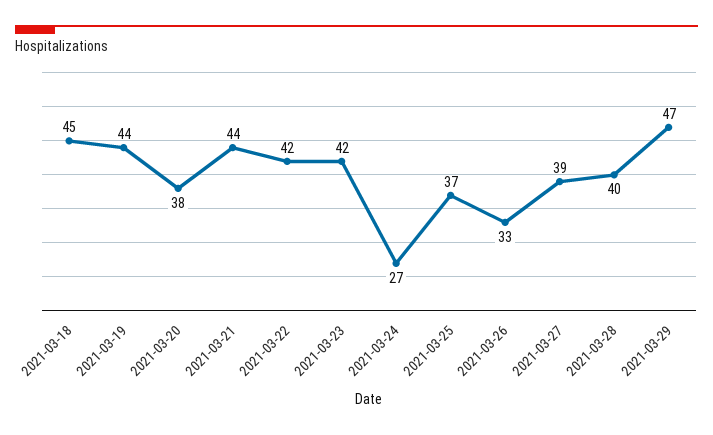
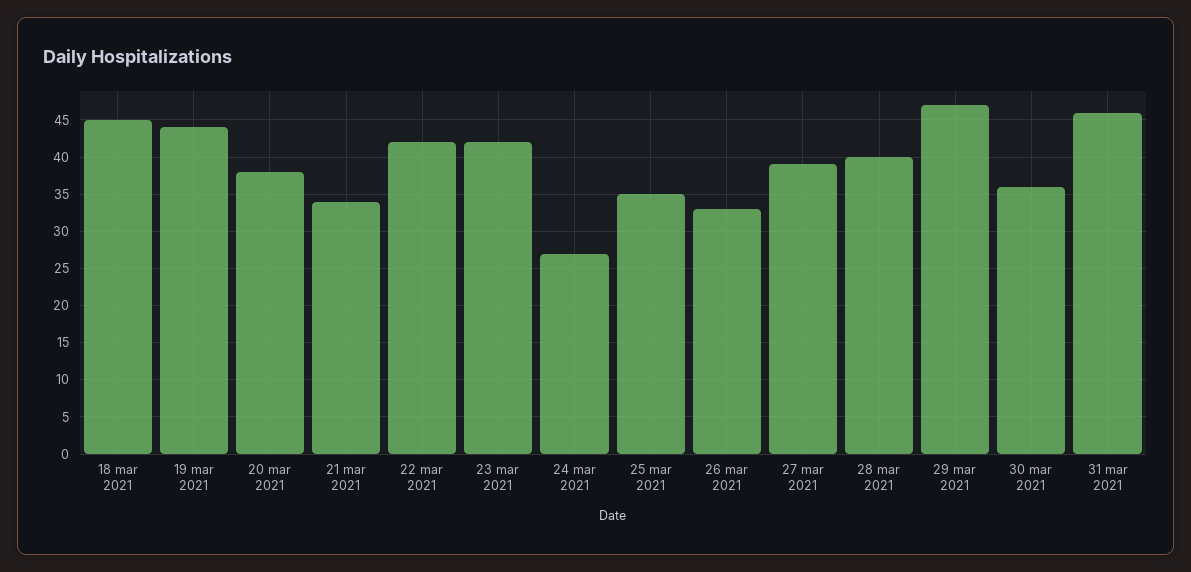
2021-03-21: 44 -> 34
2021-03-25: 37 -> 35
30 mar 2021: none -> 36
31 mar 2021: none -> 46

